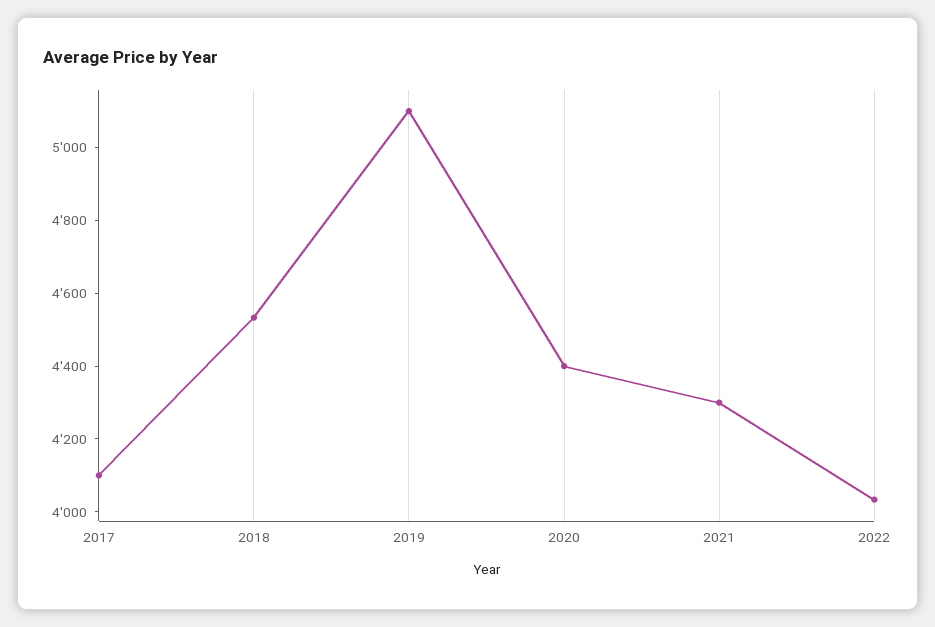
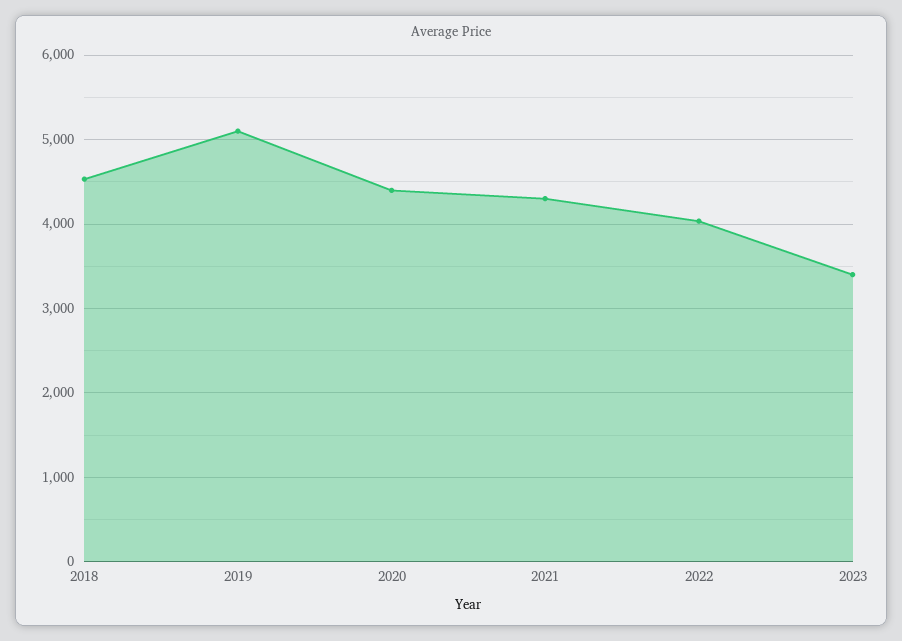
2017: 4100 -> none
2023: none -> 3400

